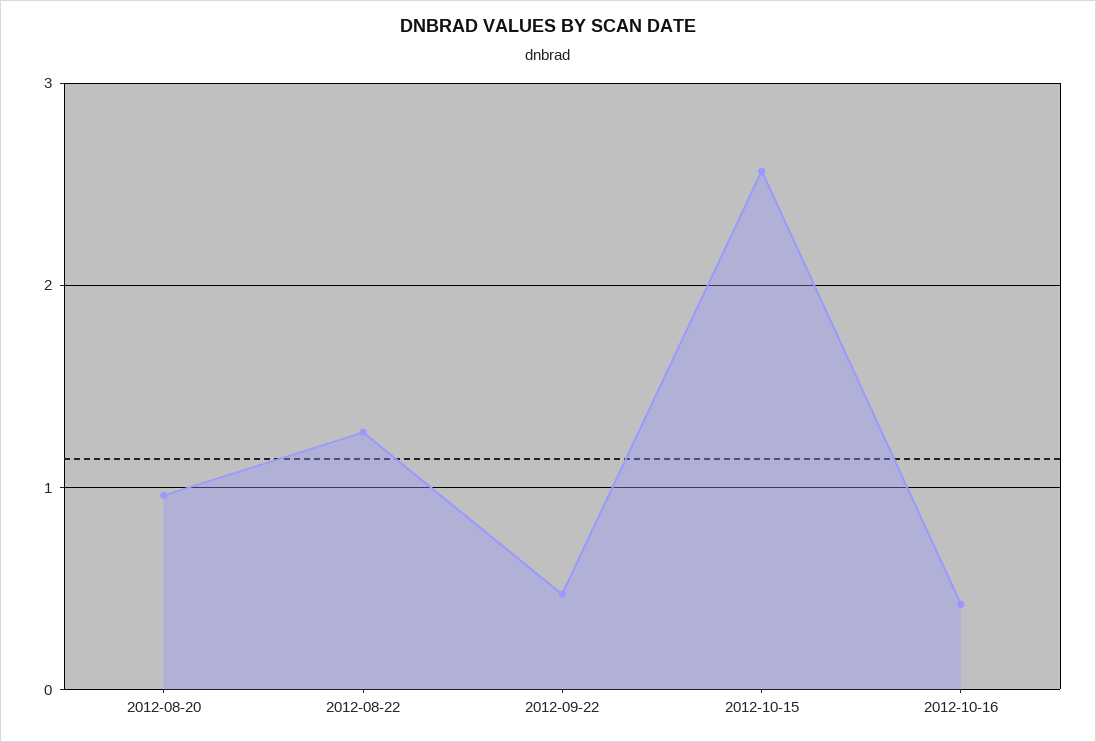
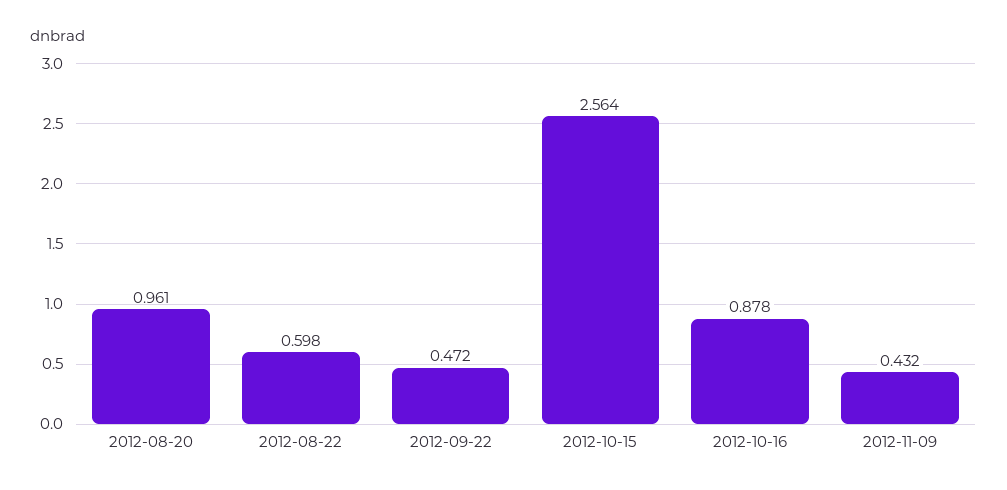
2012-08-22: 1.3 -> 0.598
2012-10-16: 0.4 -> 0.878
2012-11-09: none -> 0.432

